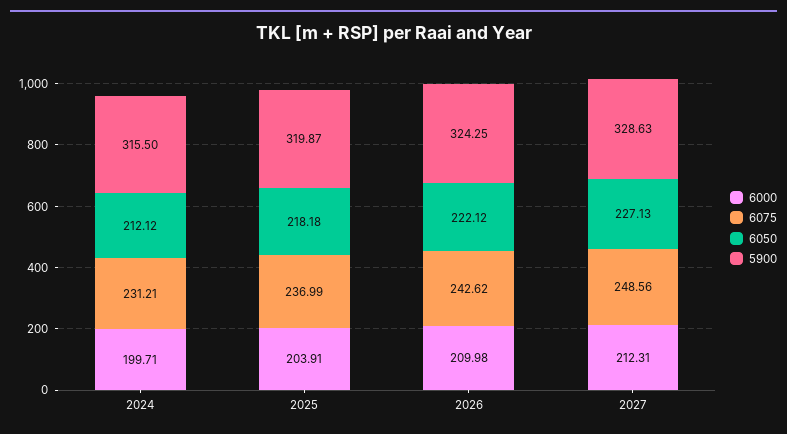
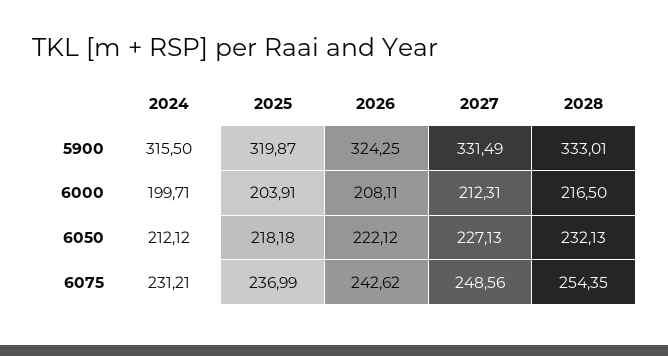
6000, 2026: 209.98 -> 208.11
5900, 2027: 328.63 -> 331.49
5900, 2028: none -> 333.01
6000, 2028: none -> 216.5
6050, 2028: none -> 232.13
6075, 2028: none -> 254.35

